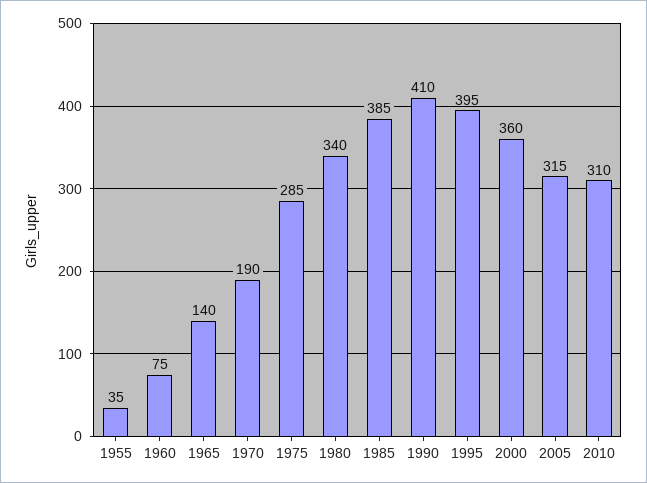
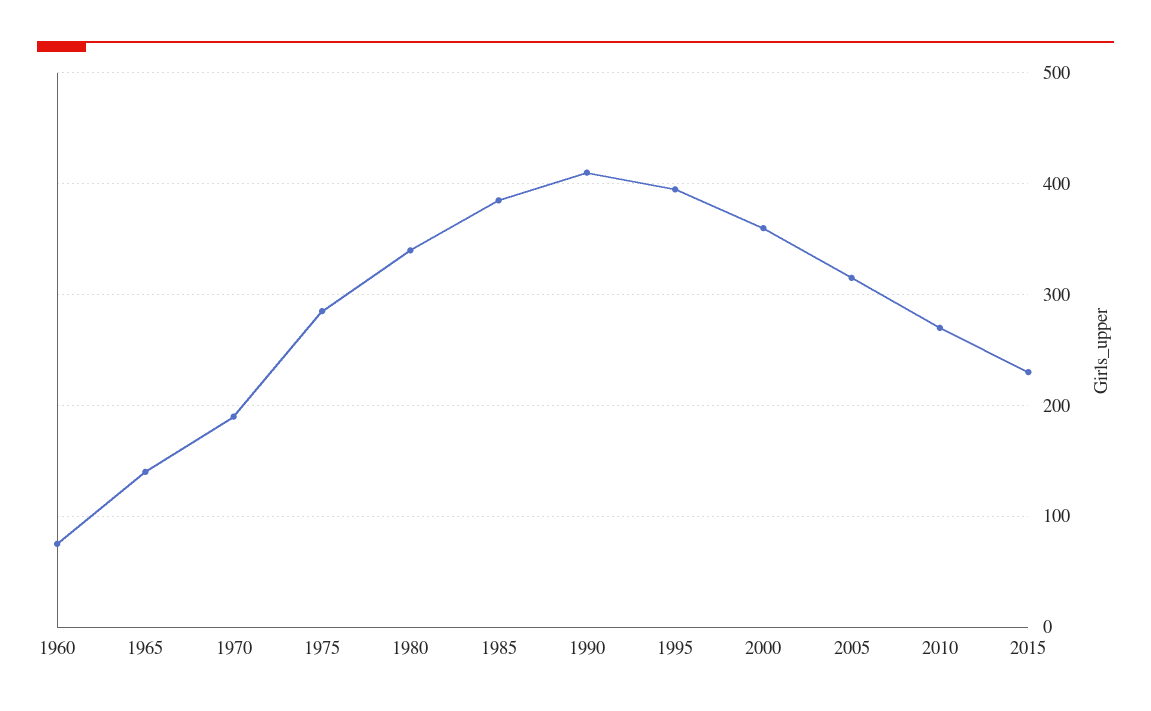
1955: 35 -> none
2010: 310 -> 270
2015: none -> 230

